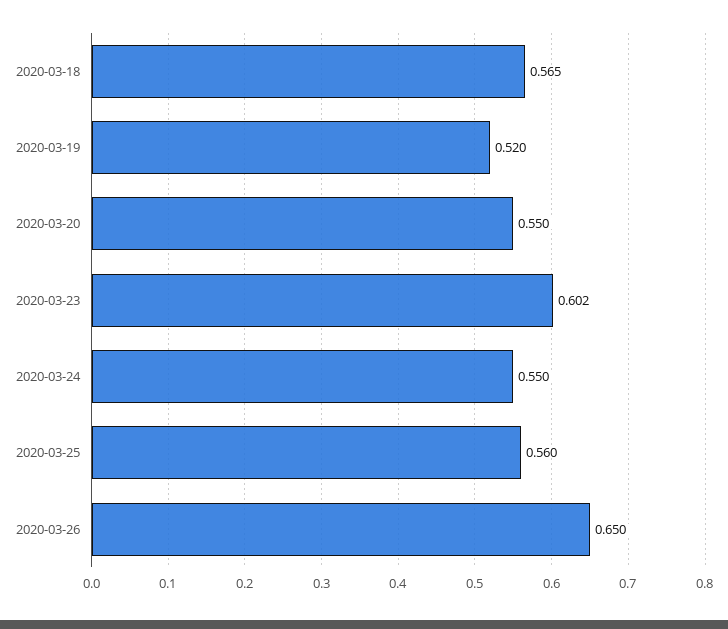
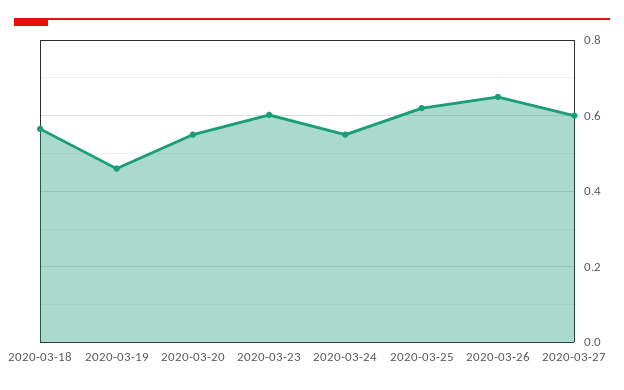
2020-03-19: 0.52 -> 0.46
2020-03-25: 0.56 -> 0.62
2020-03-27: none -> 0.6

